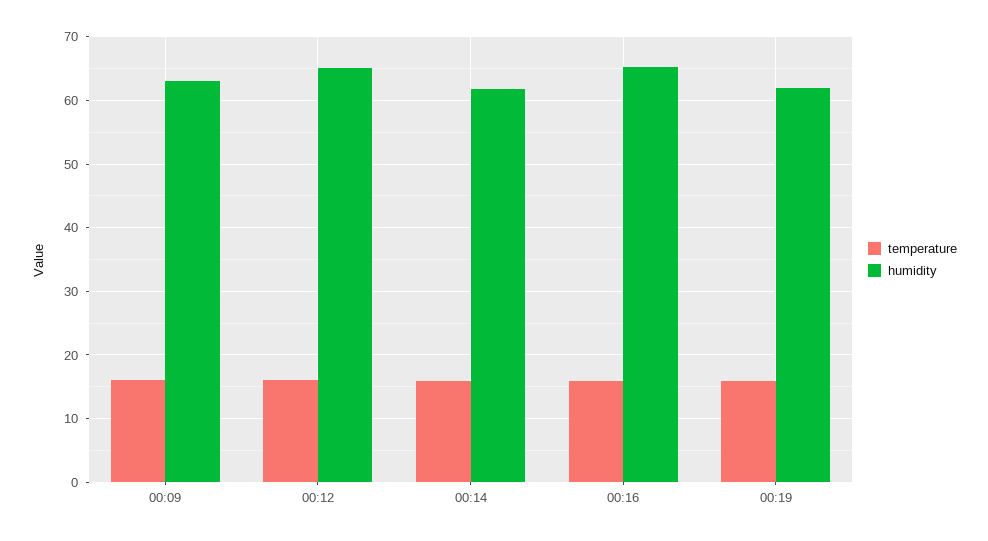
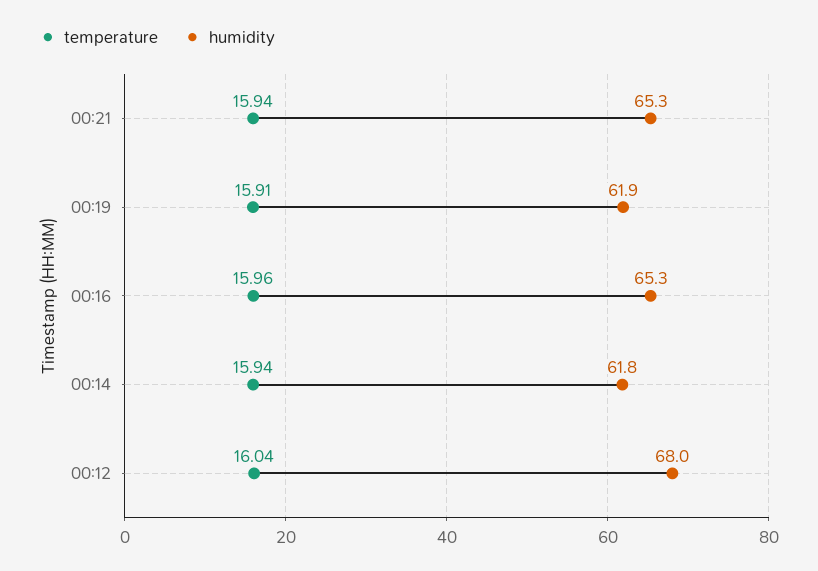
temperature, 00:09: 16 -> none
humidity, 00:09: 63 -> none
humidity, 00:12: 65 -> 68
temperature, 00:21: none -> 15.94
humidity, 00:21: none -> 65.3

